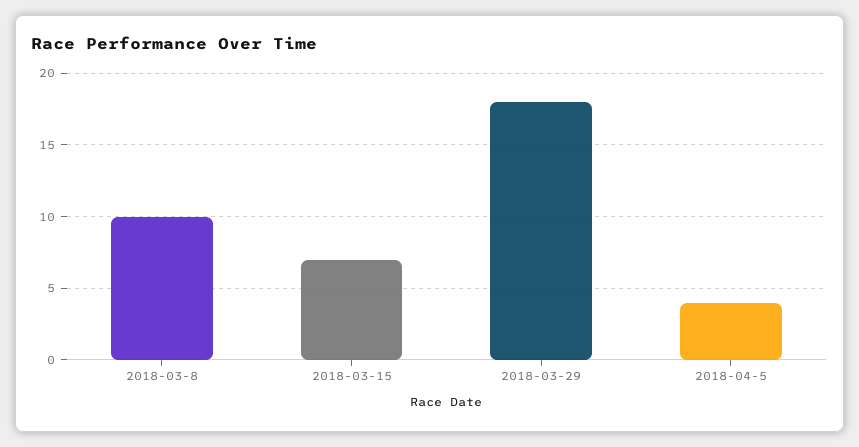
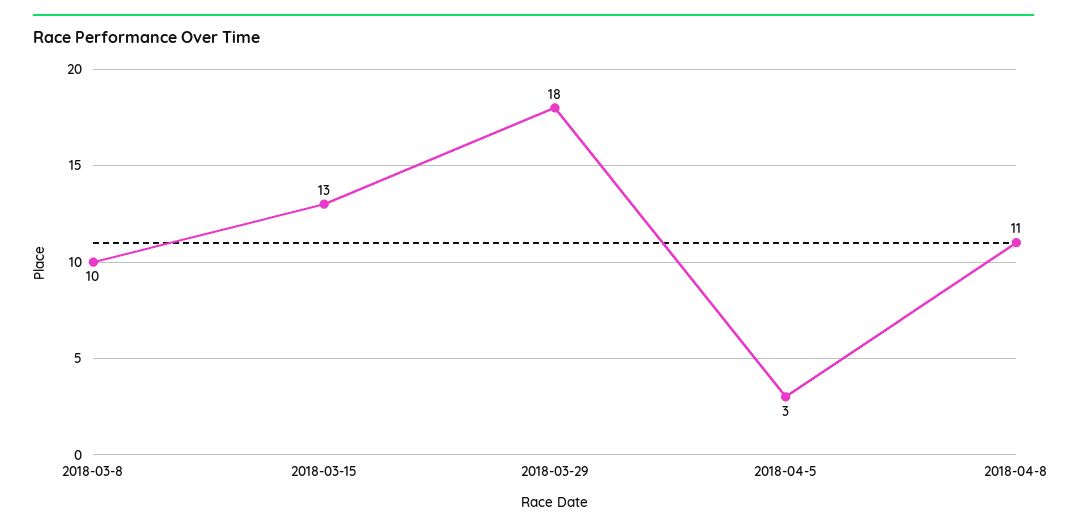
2018-03-15: 7 -> 13
2018-04-5: 4 -> 3
2018-04-8: none -> 11

